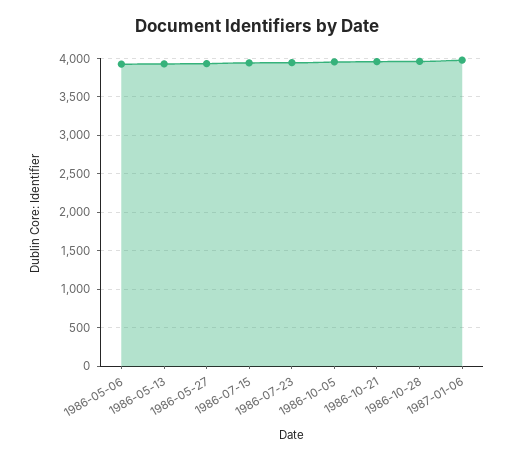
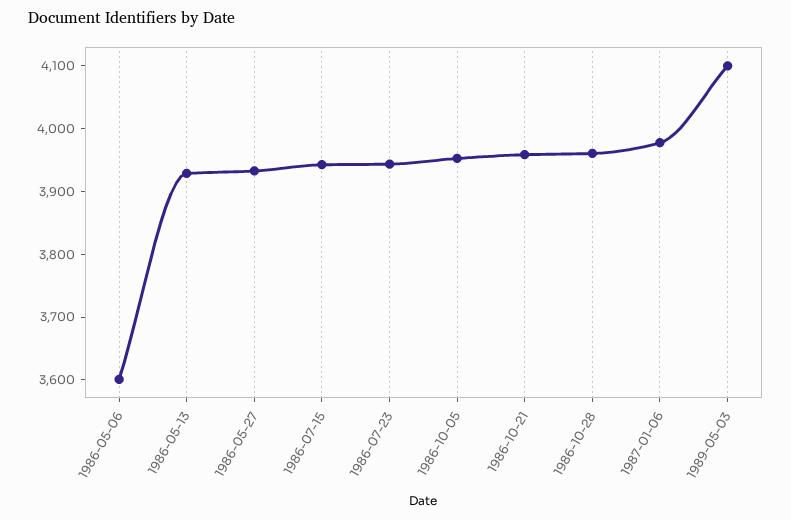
1986-05-06: 3900 -> 3600
1989-05-03: none -> 4100

